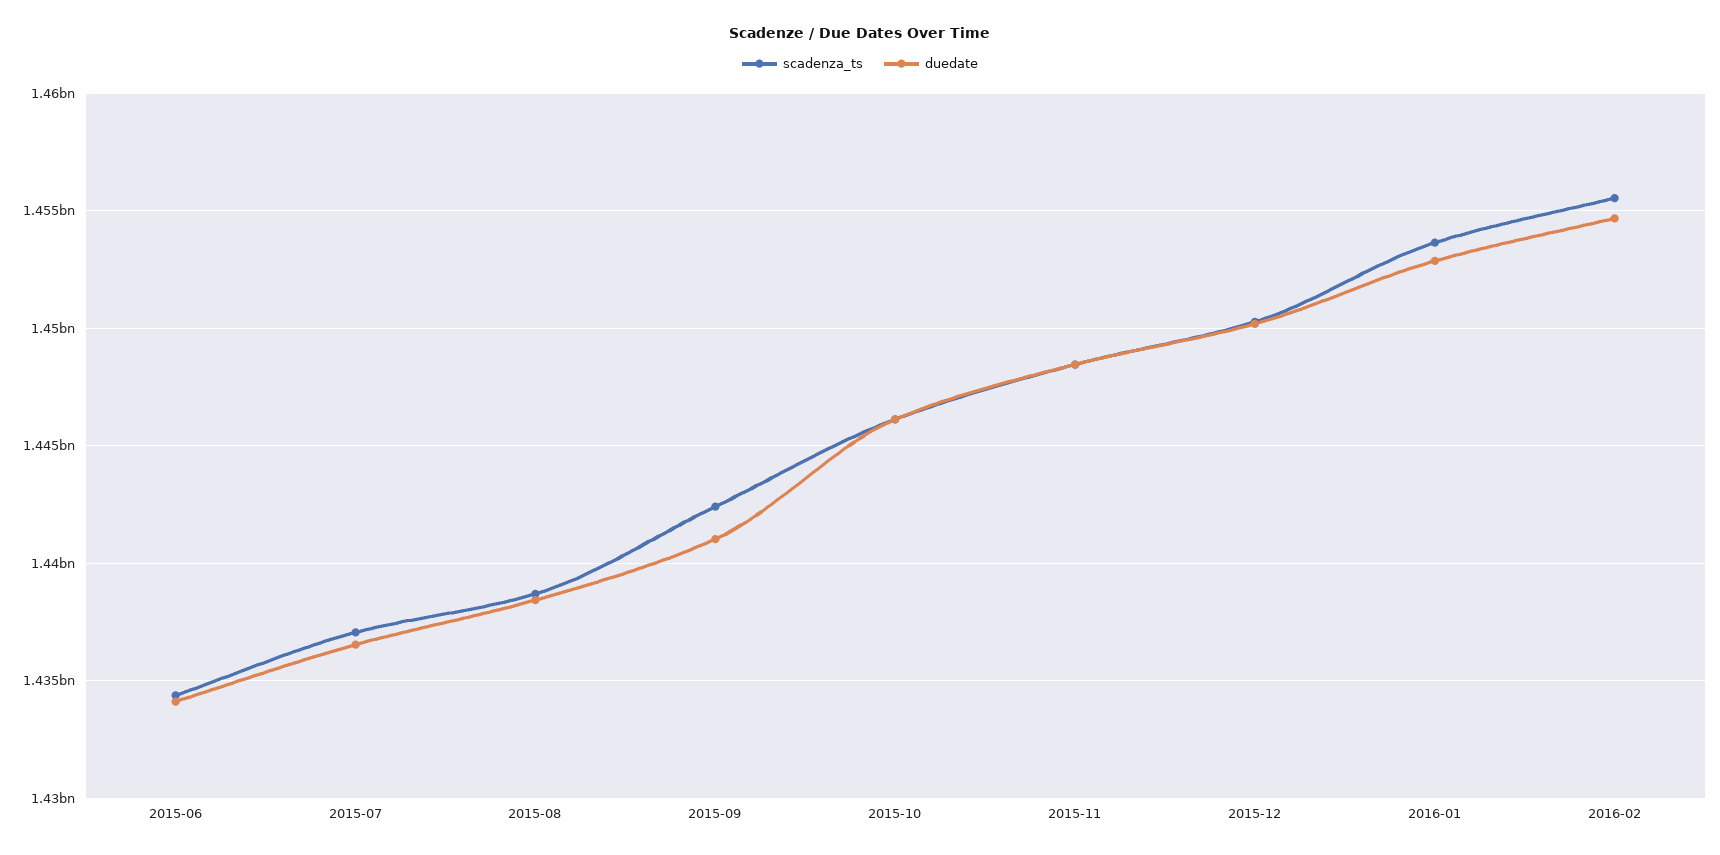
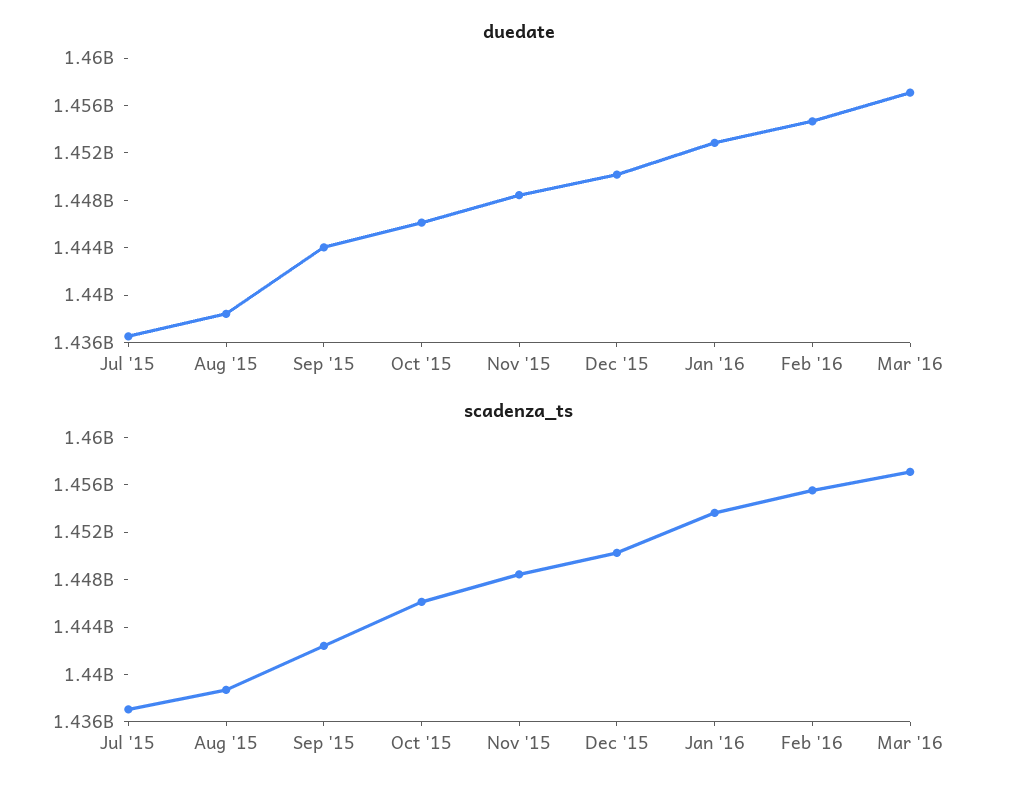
scadenza_ts, 2015-06: 1434500000 -> none
duedate, 2015-06: 1434000000 -> none
duedate, 2015-09: 1441000000 -> 1444000000
duedate, Mar '16: none -> 1457000000
scadenza_ts, Mar '16: none -> 1457000000

